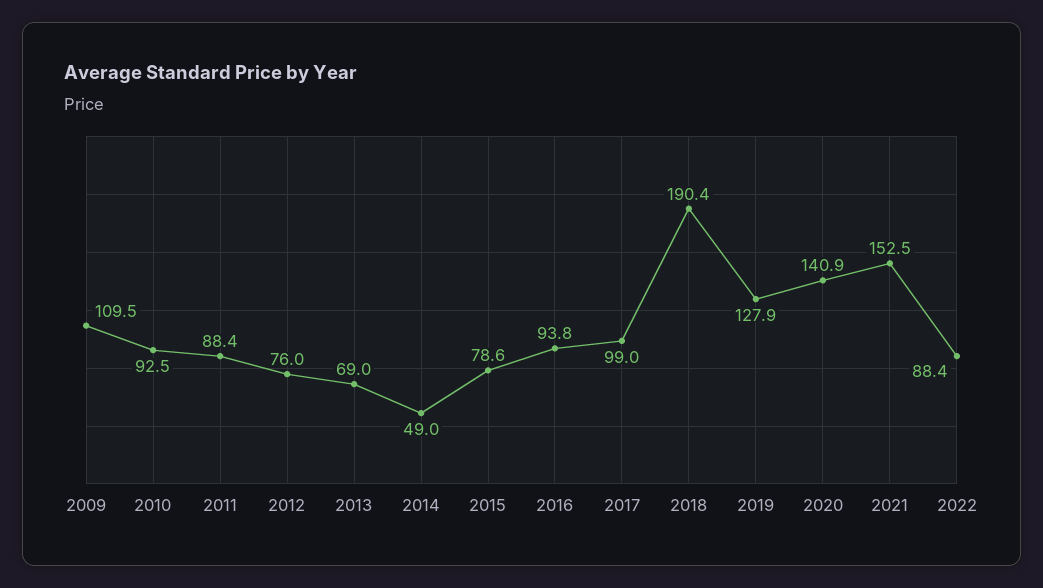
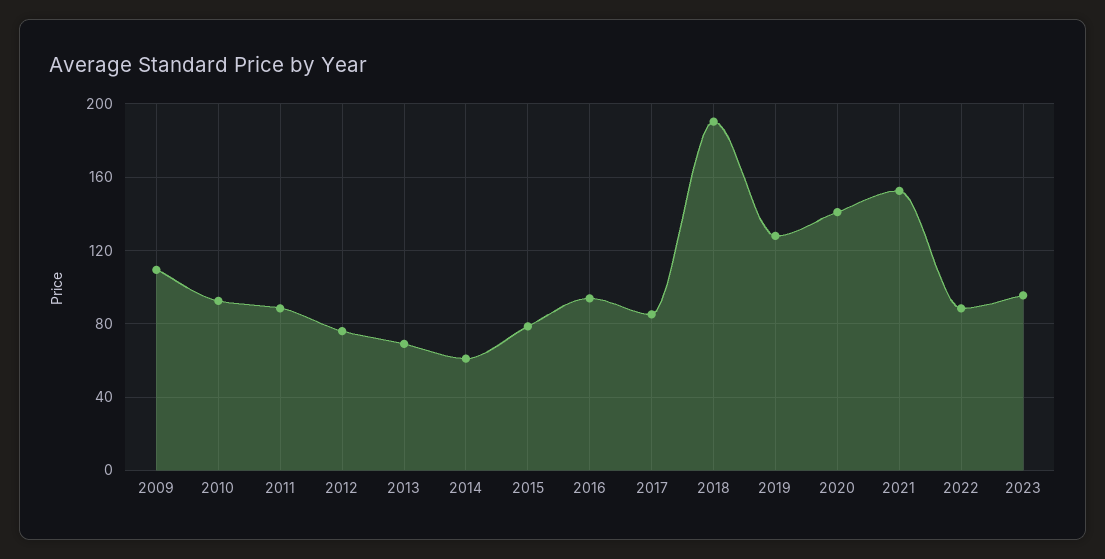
2014: 49 -> 60
2017: 99 -> 85
2023: none -> 95

